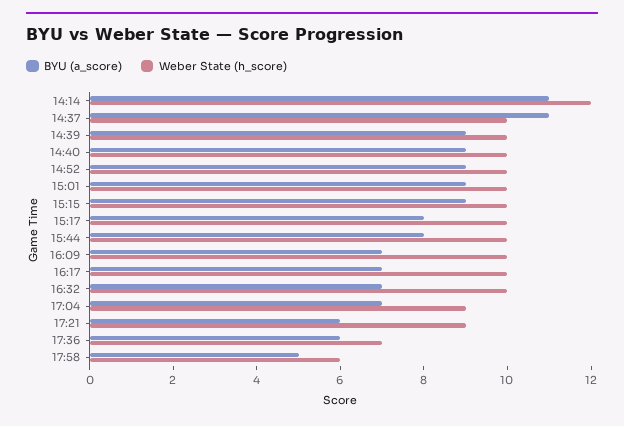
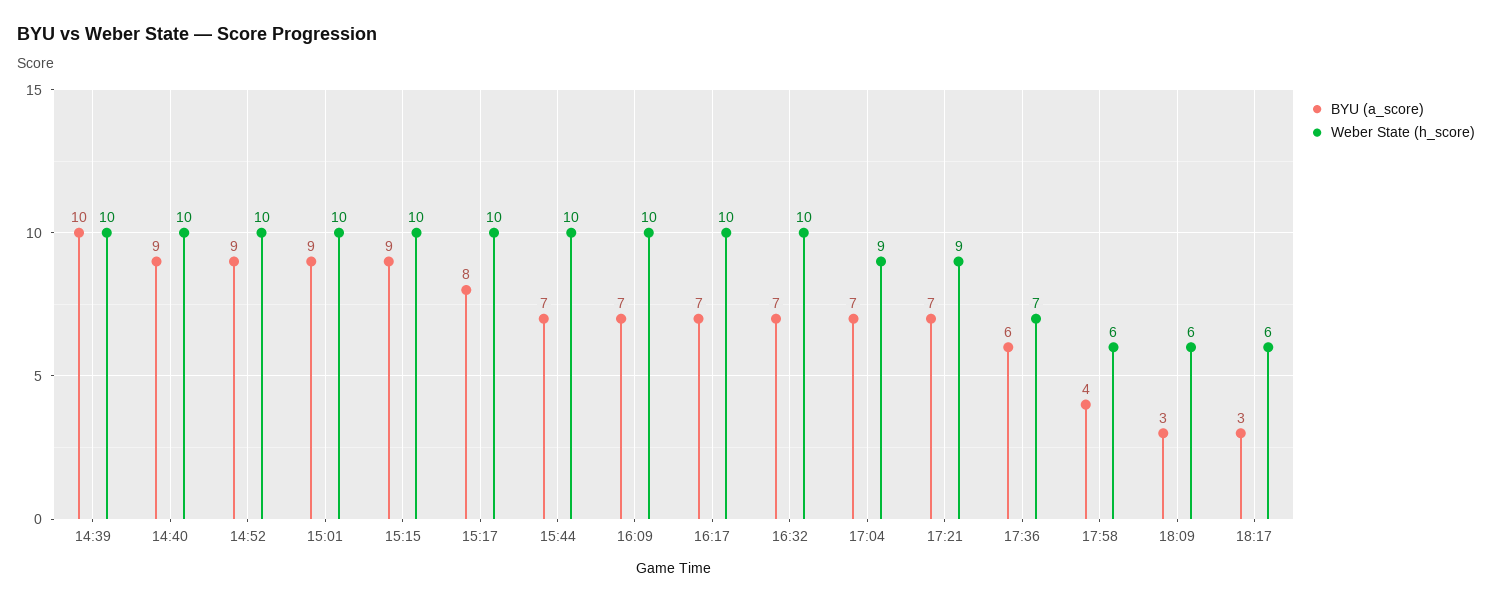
BYU (a_score), 14:14: 11 -> none
Weber State (h_score), 14:14: 12 -> none
BYU (a_score), 14:37: 11 -> none
Weber State (h_score), 14:37: 10 -> none
BYU (a_score), 14:39: 9 -> 10
BYU (a_score), 15:44: 8 -> 7
BYU (a_score), 17:21: 6 -> 7
BYU (a_score), 17:58: 5 -> 4
BYU (a_score), 18:09: none -> 3
Weber State (h_score), 18:09: none -> 6
BYU (a_score), 18:17: none -> 3
Weber State (h_score), 18:17: none -> 6

